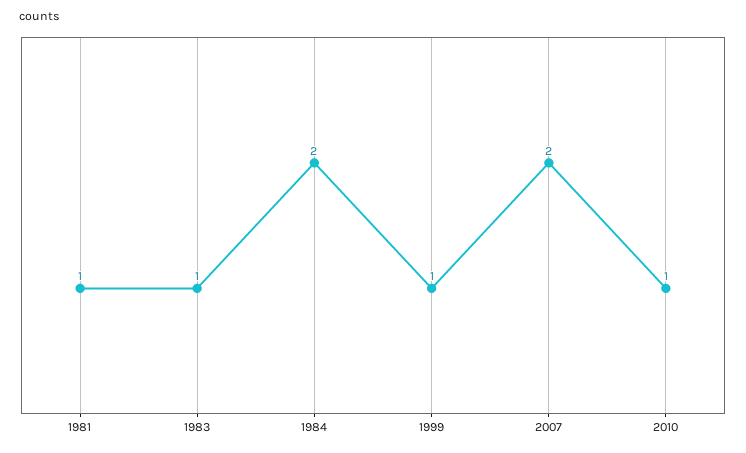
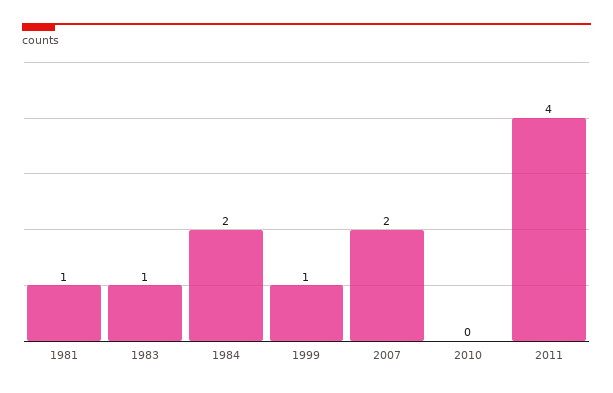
2010: 1 -> 0
2011: none -> 4

